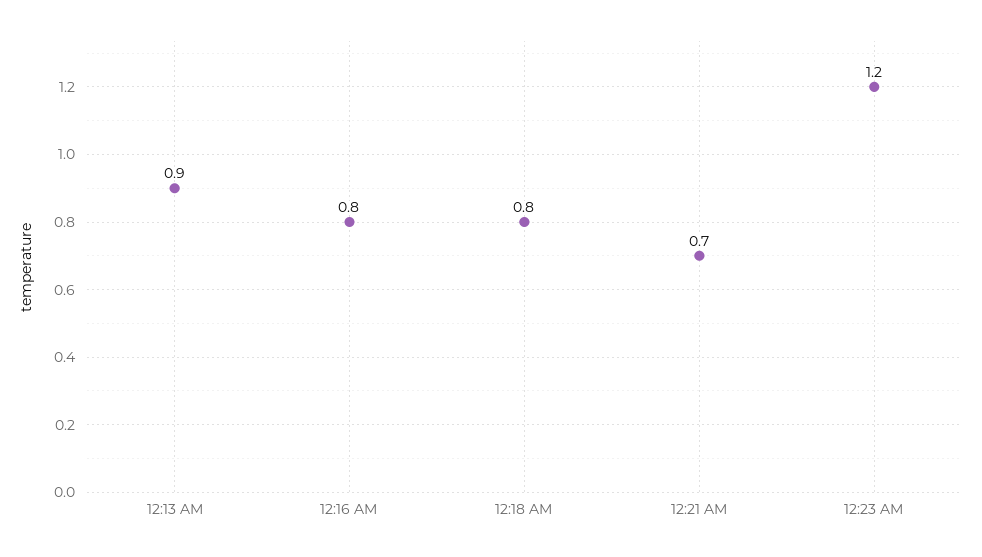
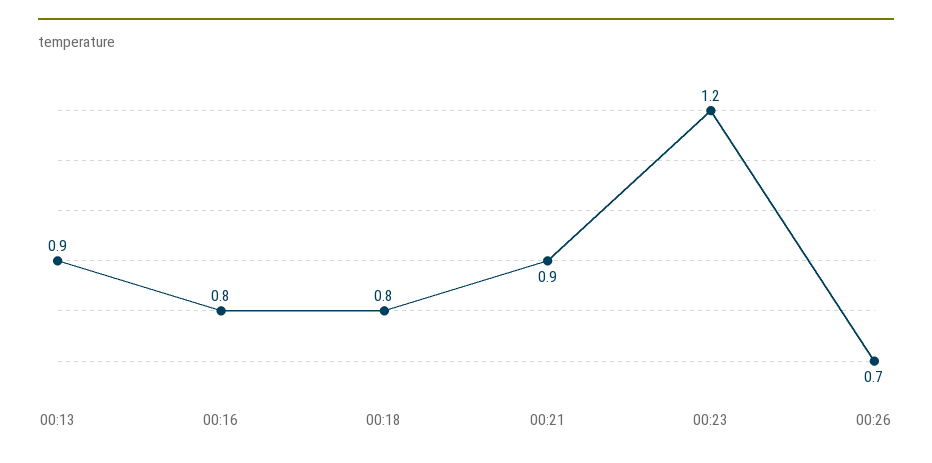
12:21 AM: 0.7 -> 0.9
00:26: none -> 0.7

